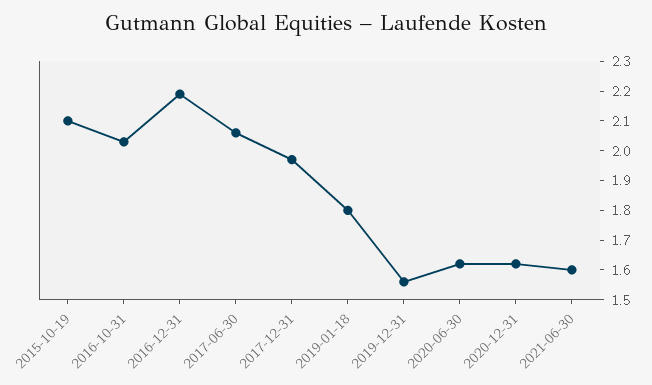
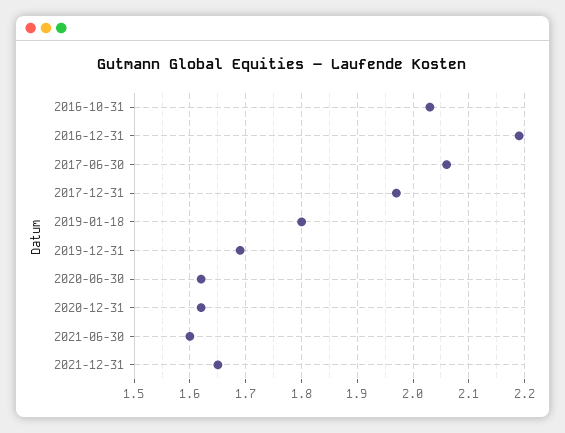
2015-10-19: 2.1 -> none
2019-12-31: 1.55 -> 1.7
2021-12-31: none -> 1.65

